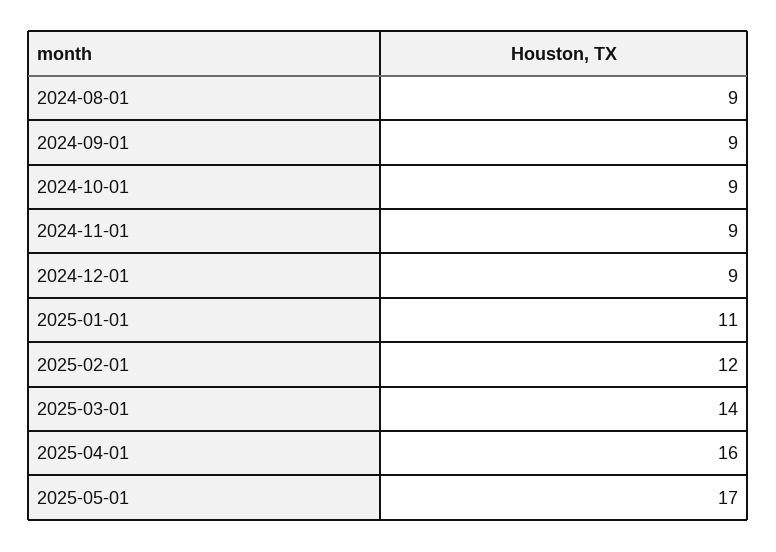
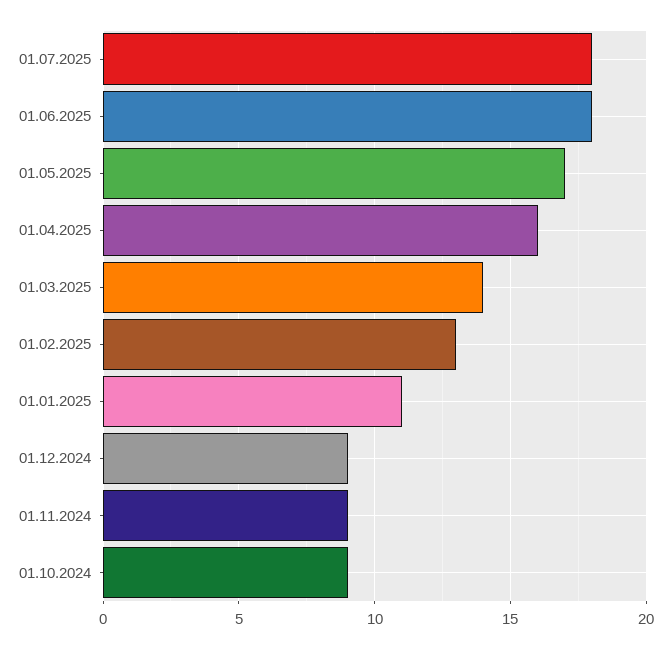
2024-08-01: 9 -> none
2024-09-01: 9 -> none
2025-02-01: 12 -> 13
01.07.2025: none -> 18
01.06.2025: none -> 18

